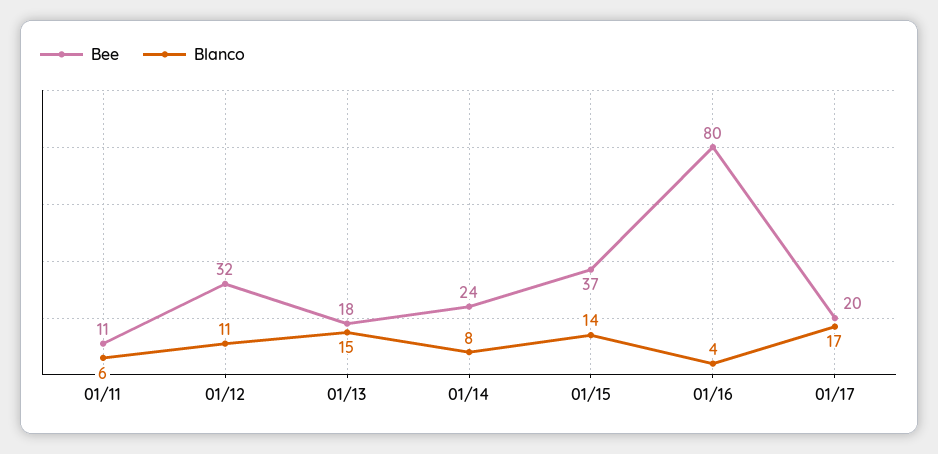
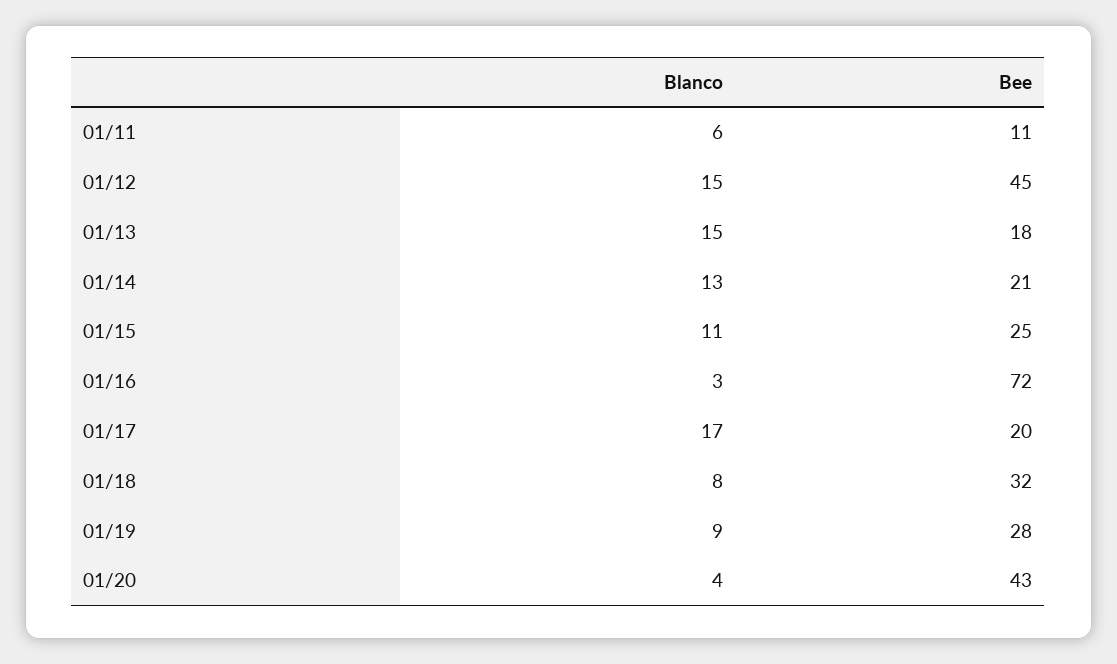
Bee, 01/12: 32 -> 45
Blanco, 01/12: 11 -> 15
Bee, 01/14: 24 -> 21
Blanco, 01/14: 8 -> 13
Bee, 01/15: 37 -> 25
Blanco, 01/15: 14 -> 11
Bee, 01/16: 80 -> 72
Blanco, 01/16: 4 -> 3
Blanco, 01/18: none -> 8
Bee, 01/18: none -> 32
Blanco, 01/19: none -> 9
Bee, 01/19: none -> 28
Blanco, 01/20: none -> 4
Bee, 01/20: none -> 43

